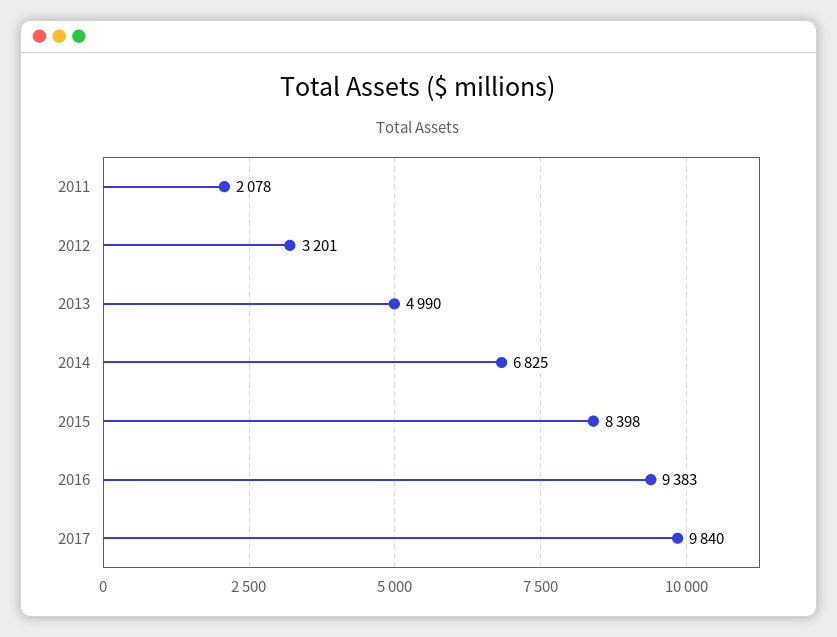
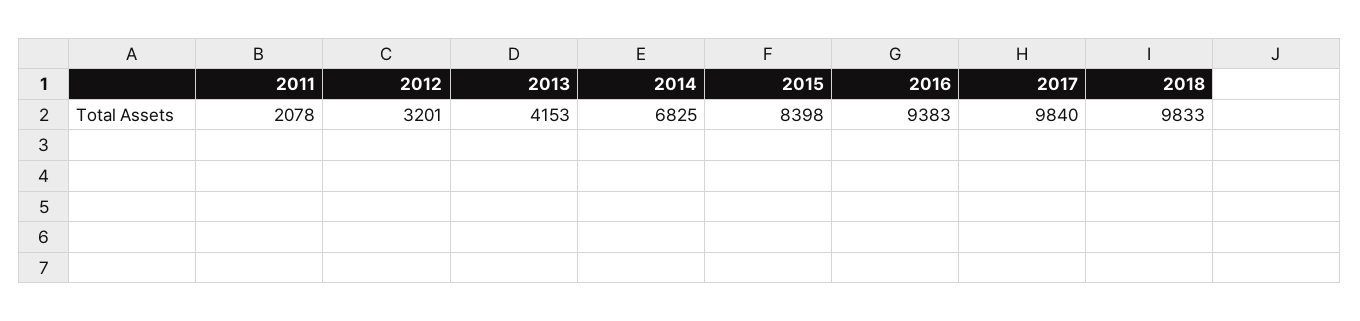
2013: 4990 -> 4153
2018: none -> 9833

